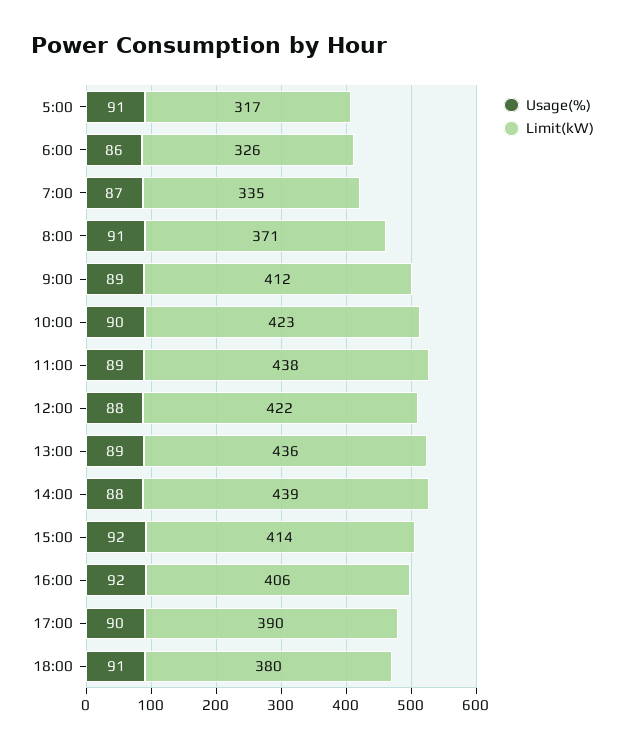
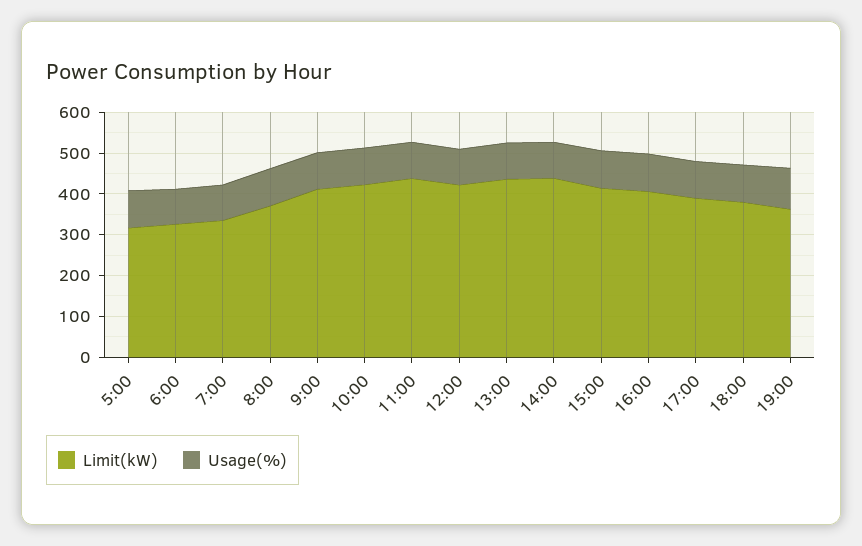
Limit(kW), 19:00: none -> 360
Usage(%), 19:00: none -> 100

